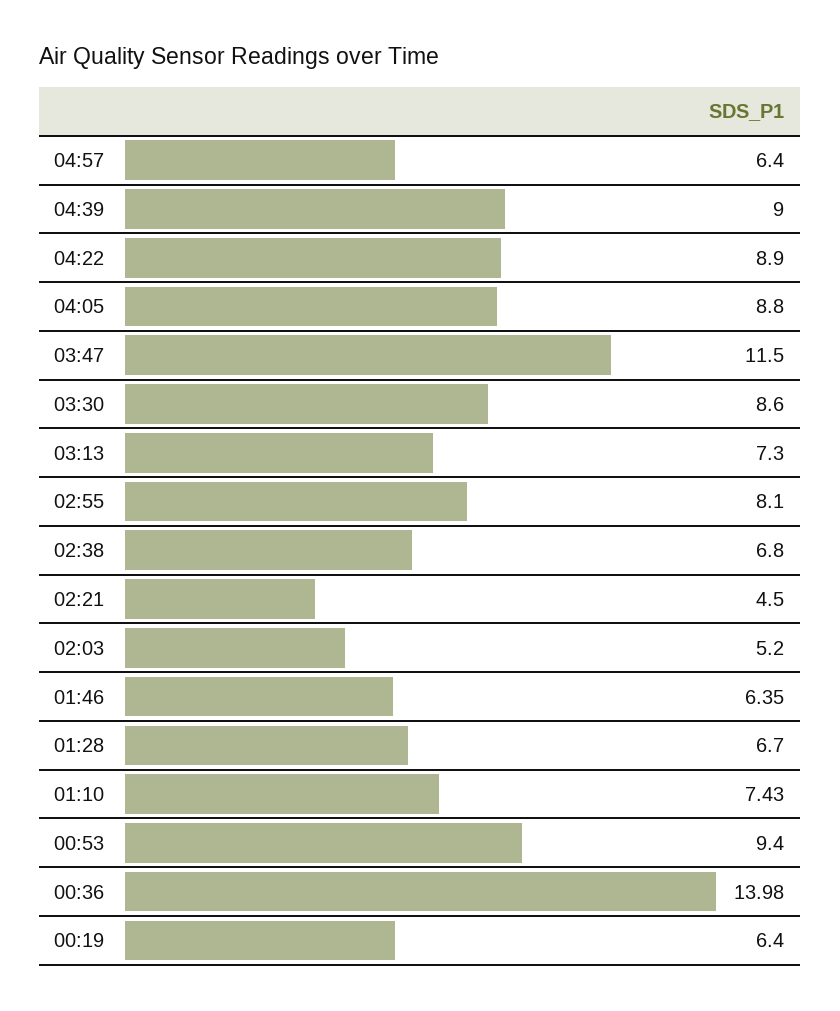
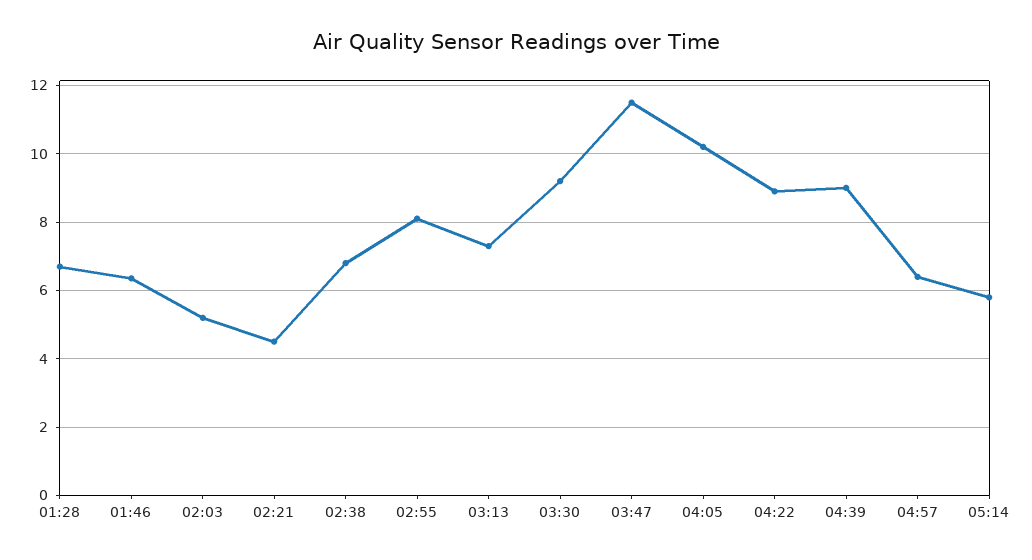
04:05: 8.8 -> 10.2
03:30: 8.6 -> 9.2
01:10: 7.43 -> none
00:53: 9.4 -> none
00:36: 13.98 -> none
00:19: 6.4 -> none
05:14: none -> 5.8

